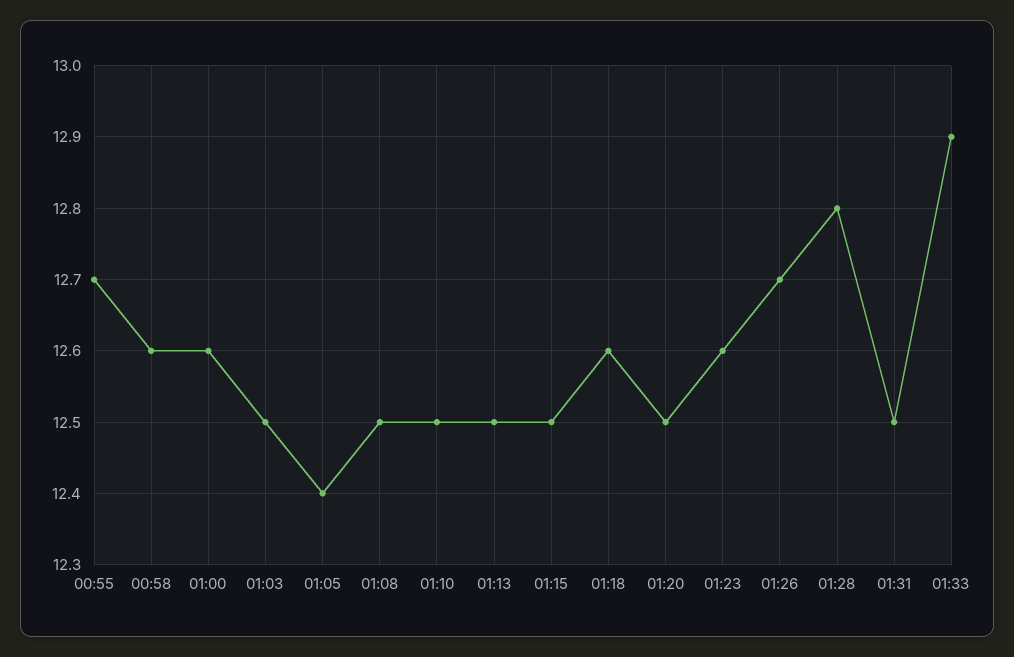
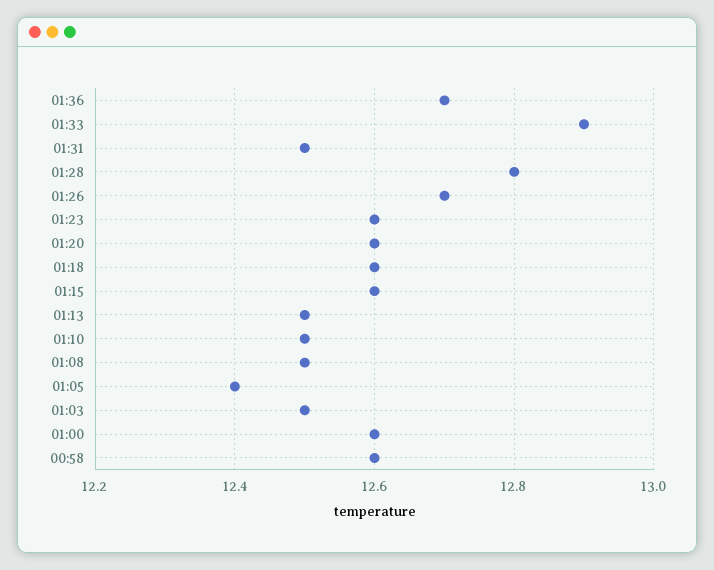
00:55: 12.7 -> none
01:15: 12.5 -> 12.6
01:20: 12.5 -> 12.6
01:36: none -> 12.7

